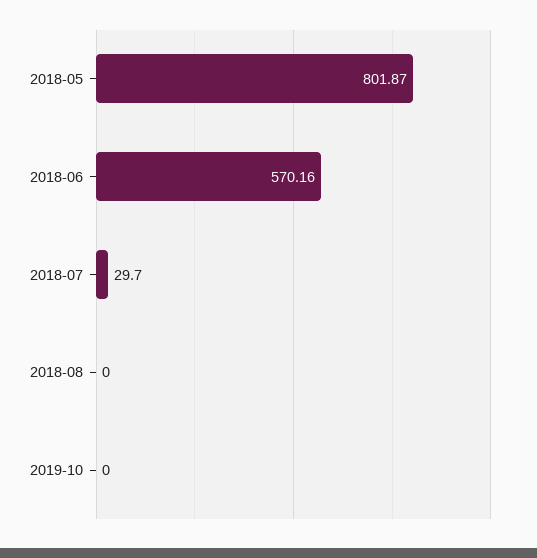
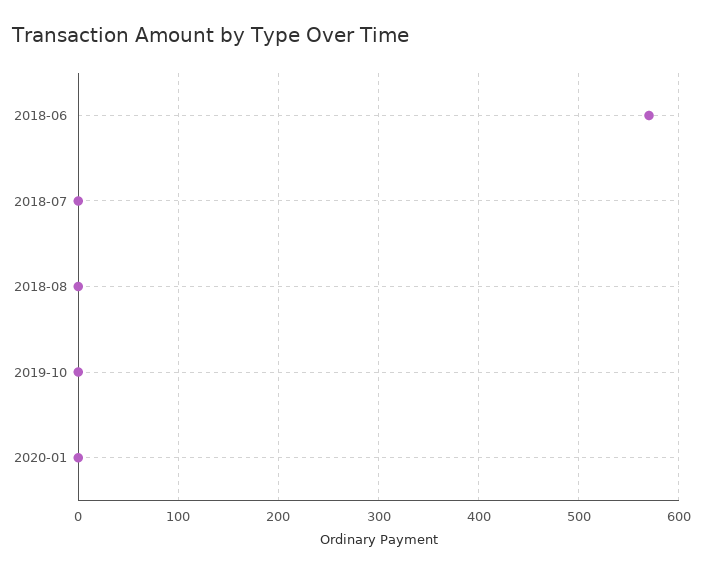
2018-05: 801.87 -> none
2018-07: 29.7 -> 0
2020-01: none -> 0

